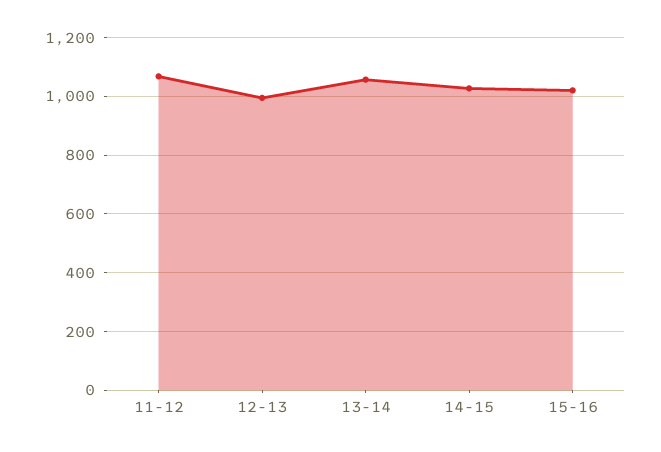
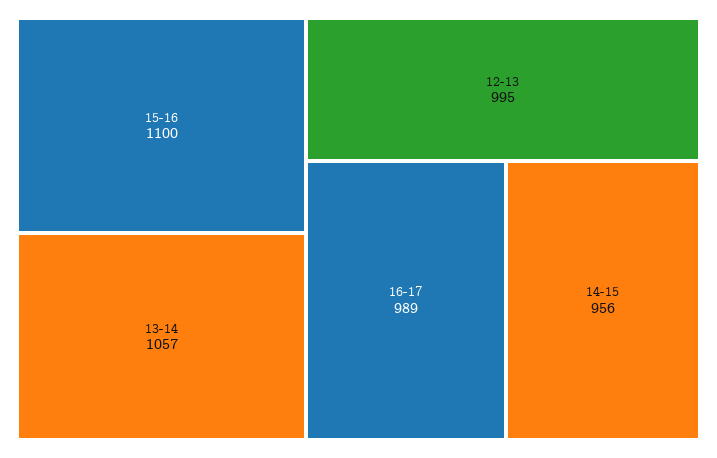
11-12: 1075 -> none
14-15: 1025 -> 956
15-16: 1025 -> 1100
16-17: none -> 989

